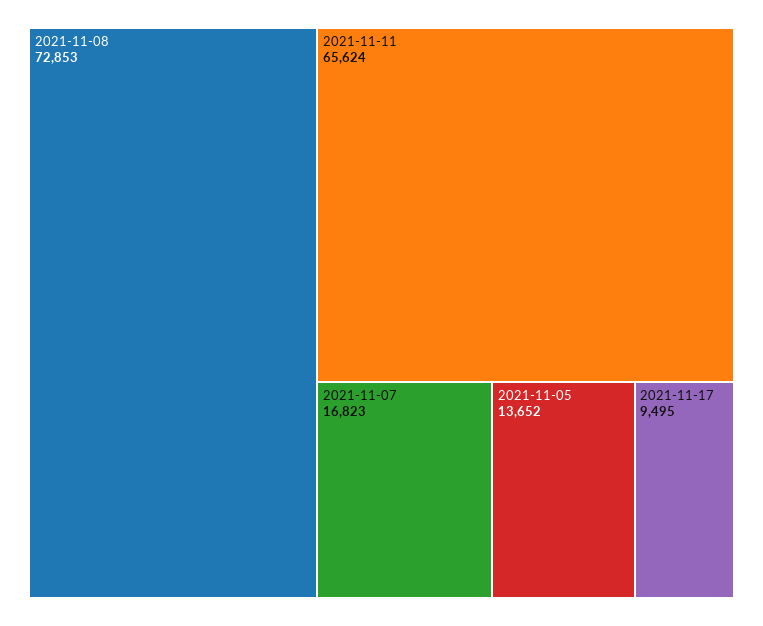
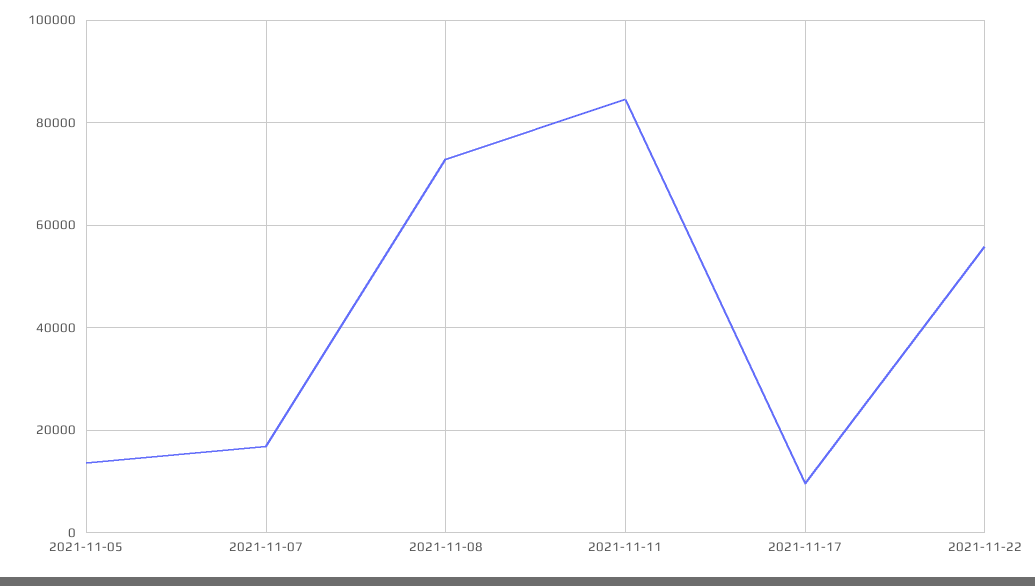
2021-11-11: 65624 -> 84000
2021-11-22: none -> 56000

